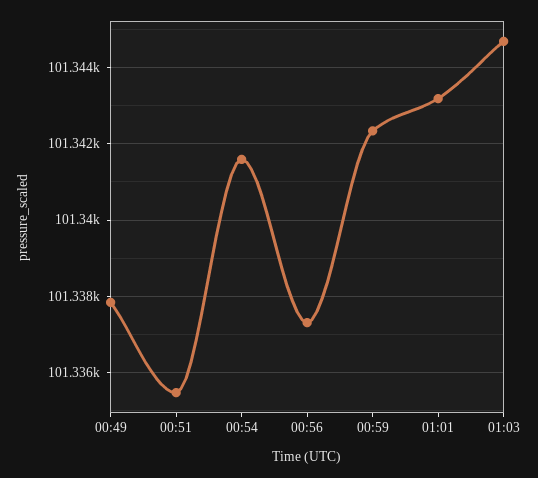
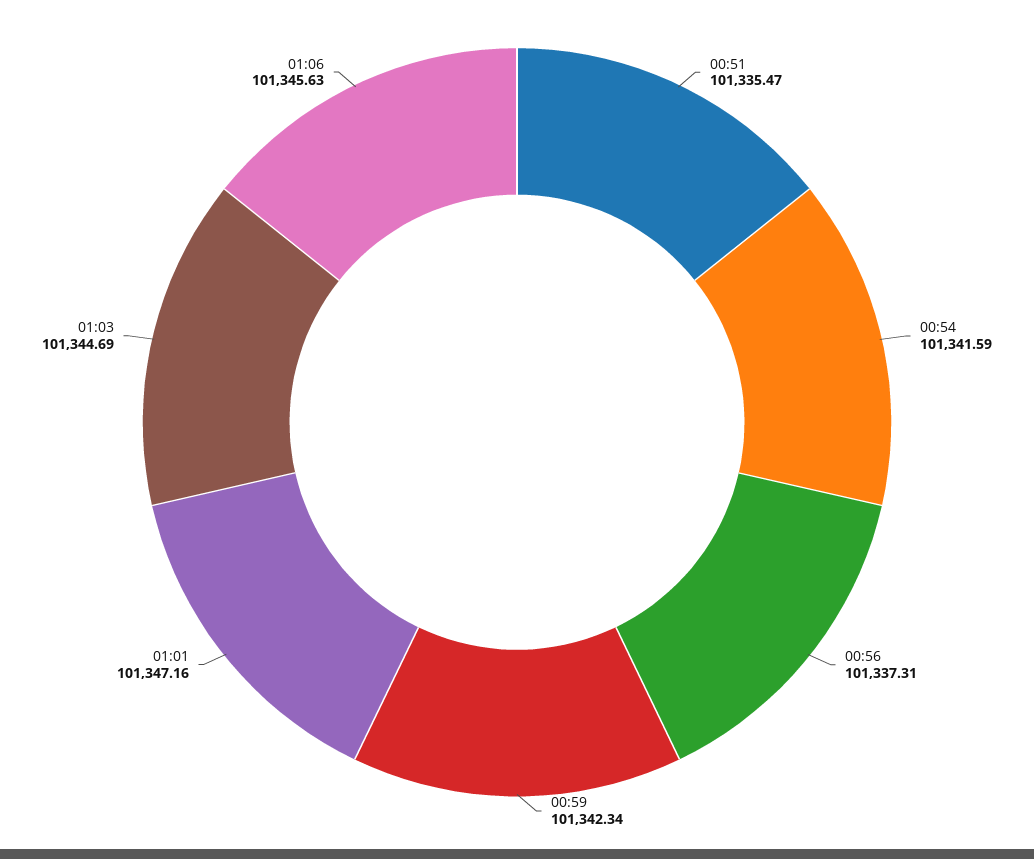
00:49: 101337.8 -> none
01:01: 101343.2 -> 101347.16
01:06: none -> 101345.63

